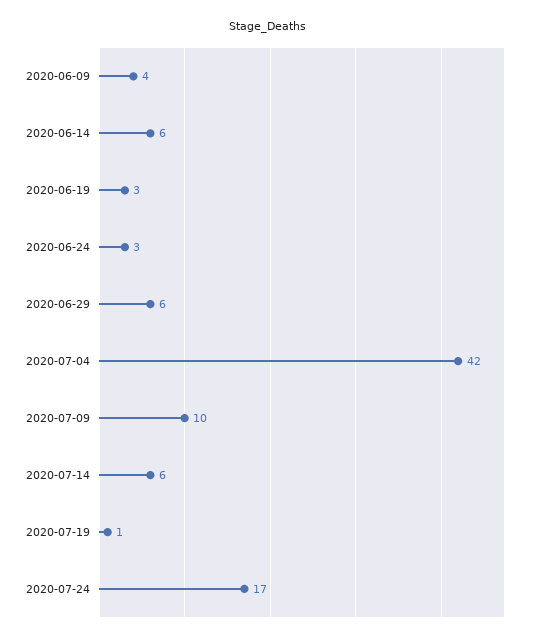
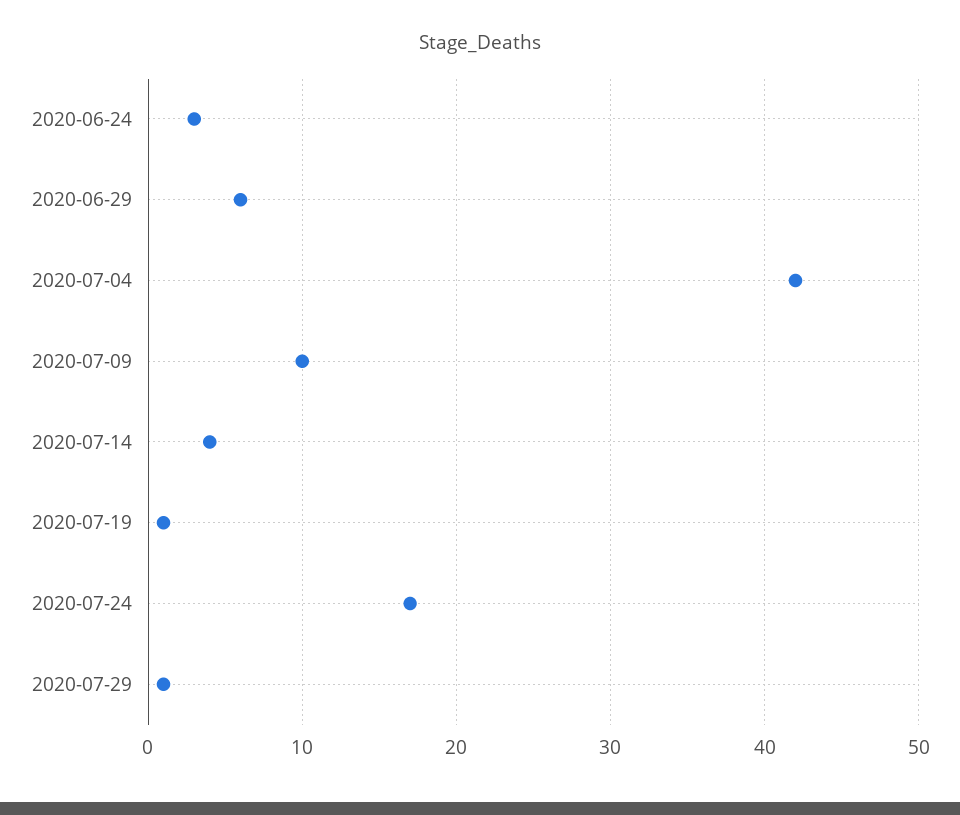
2020-06-09: 4 -> none
2020-06-14: 6 -> none
2020-06-19: 3 -> none
2020-07-14: 6 -> 4
2020-07-29: none -> 1

